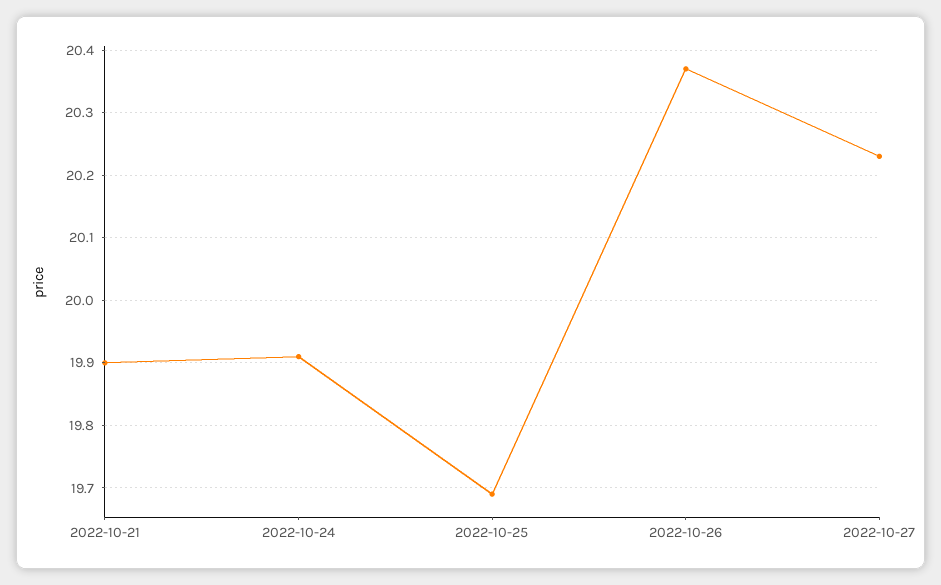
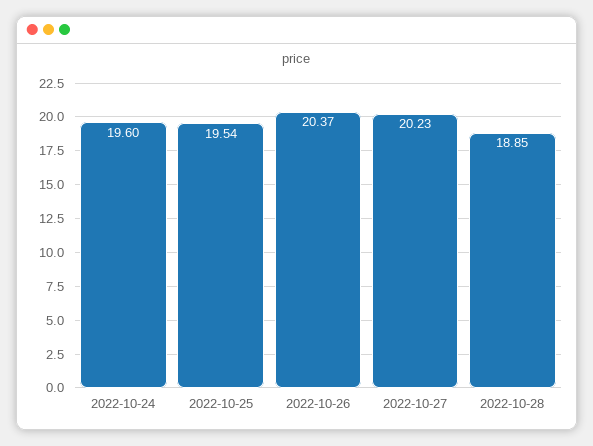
2022-10-21: 19.9 -> none
2022-10-24: 19.91 -> 19.6
2022-10-25: 19.69 -> 19.54
2022-10-28: none -> 18.85

